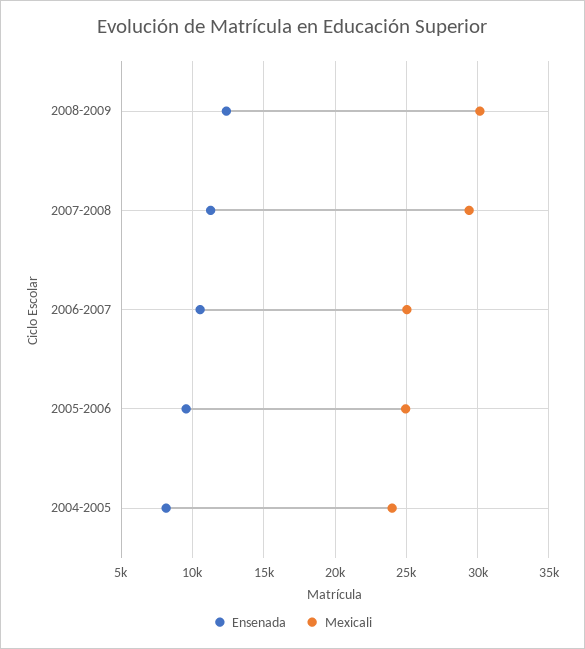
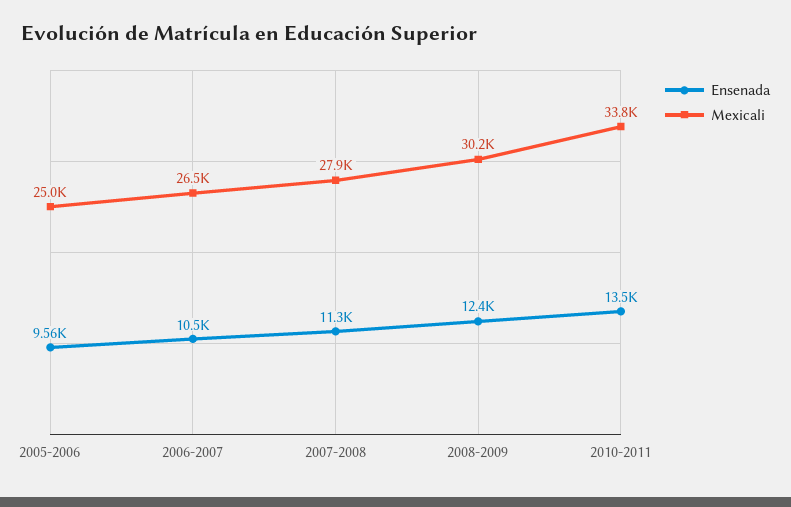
Mexicali, 2007-2008: 29500 -> 27900
Mexicali, 2006-2007: 25000 -> 26500
Ensenada, 2004-2005: 8000 -> none
Mexicali, 2004-2005: 24000 -> none
Ensenada, 2010-2011: none -> 13500
Mexicali, 2010-2011: none -> 33800

